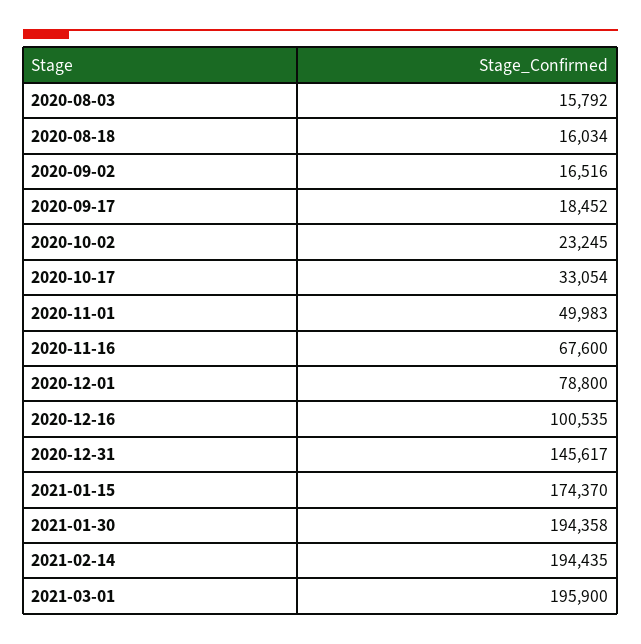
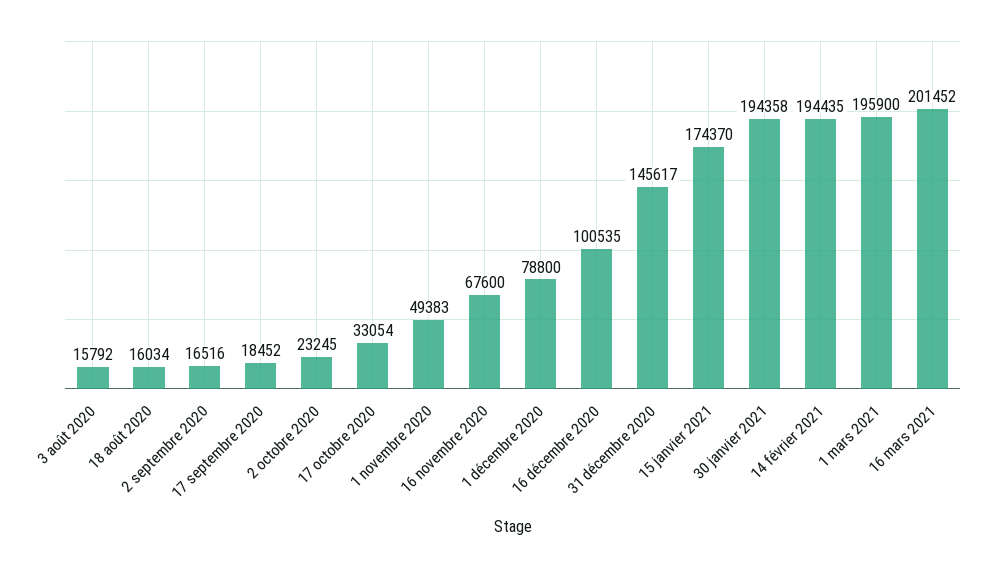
2020-11-01: 49983 -> 49383
16 mars 2021: none -> 201452

